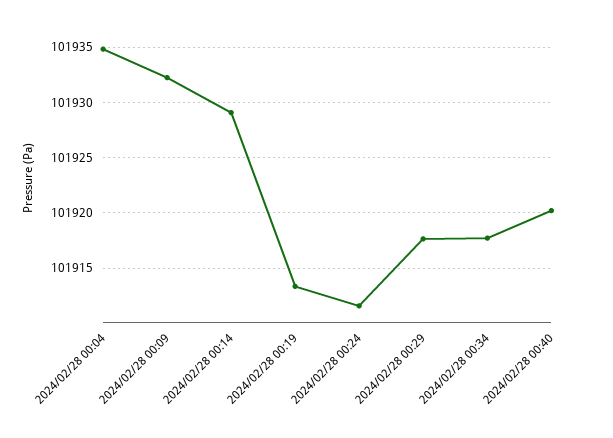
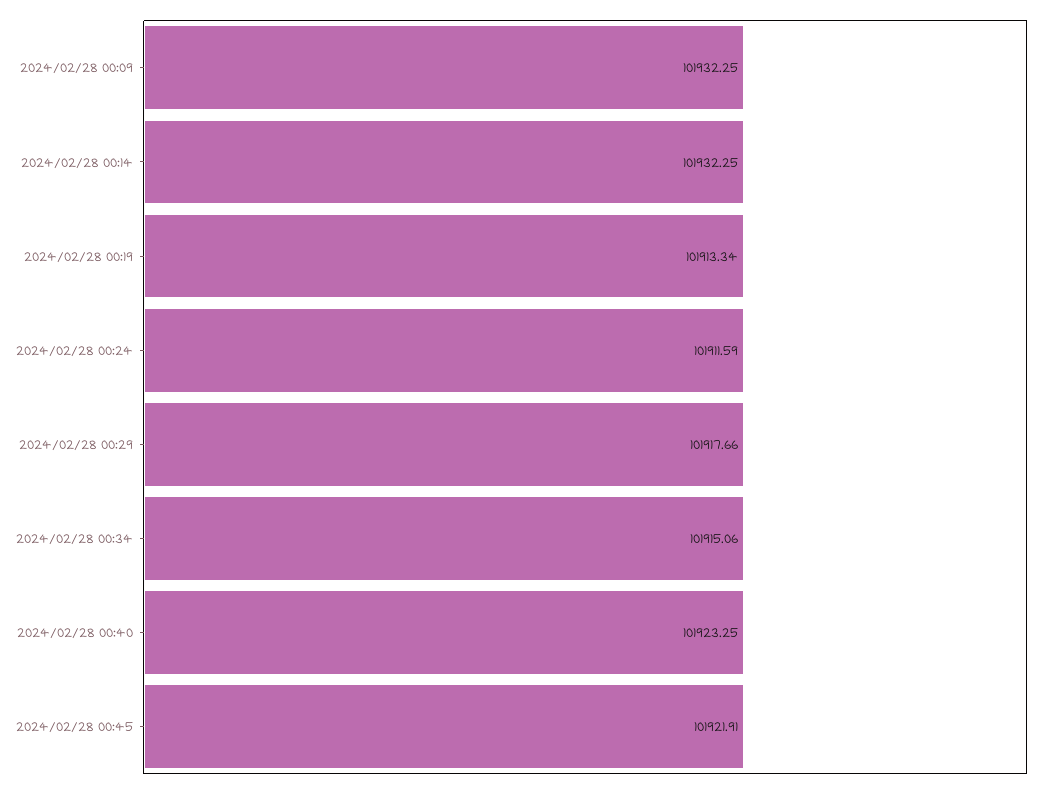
2024/02/28 00:04: 101935 -> none
2024/02/28 00:14: 101929 -> 101932.25
2024/02/28 00:34: 101918 -> 101915.06
2024/02/28 00:40: 101920 -> 101923.25
2024/02/28 00:45: none -> 101921.91

